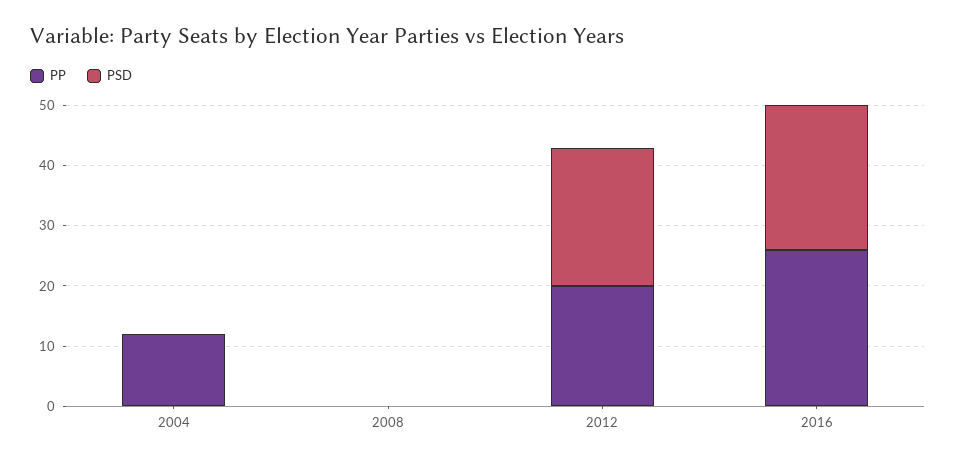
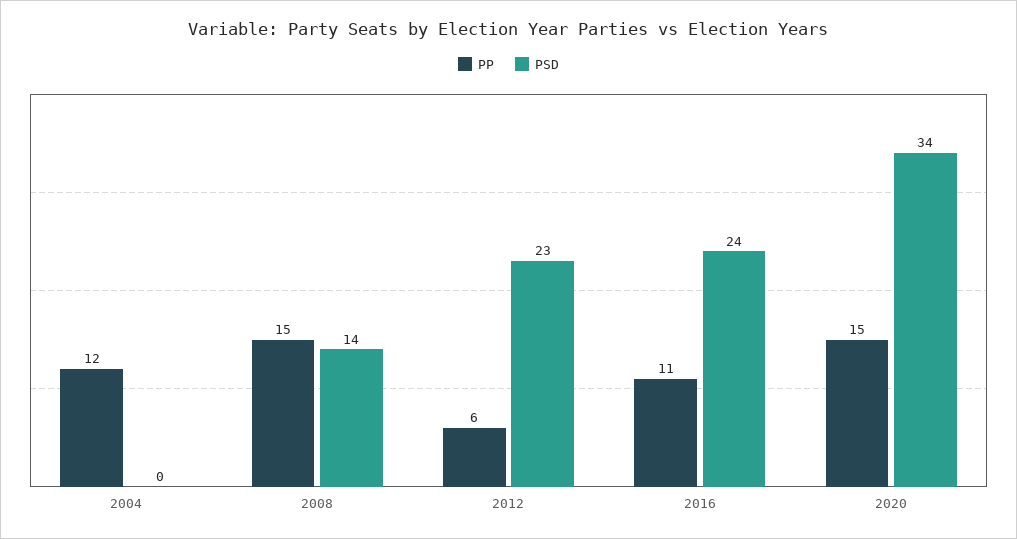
PP, 2008: 0 -> 15
PSD, 2008: 0 -> 14
PP, 2012: 20 -> 6
PP, 2016: 25 -> 11
PP, 2020: none -> 15
PSD, 2020: none -> 34

